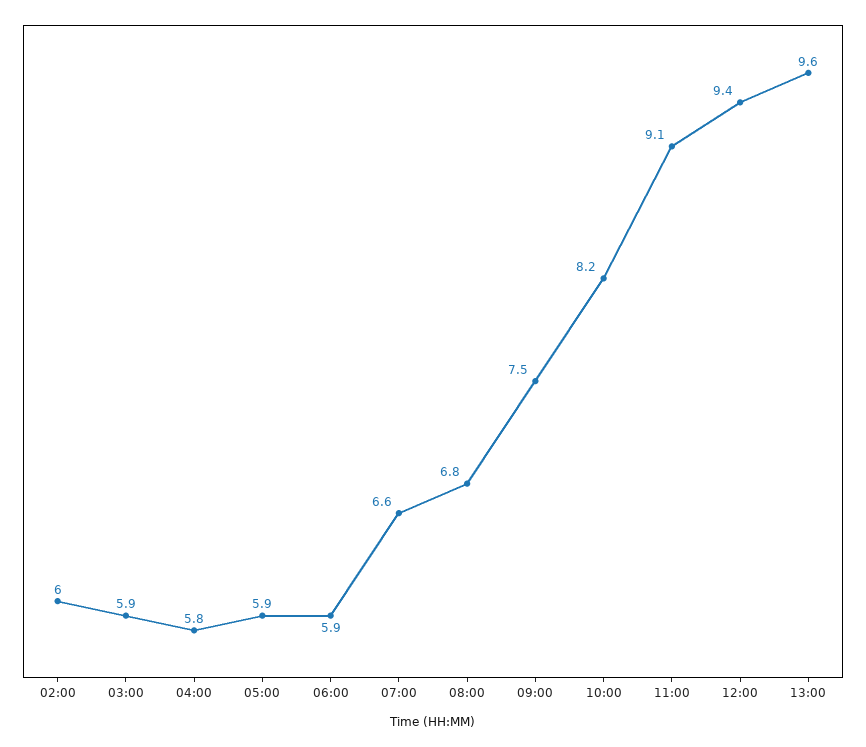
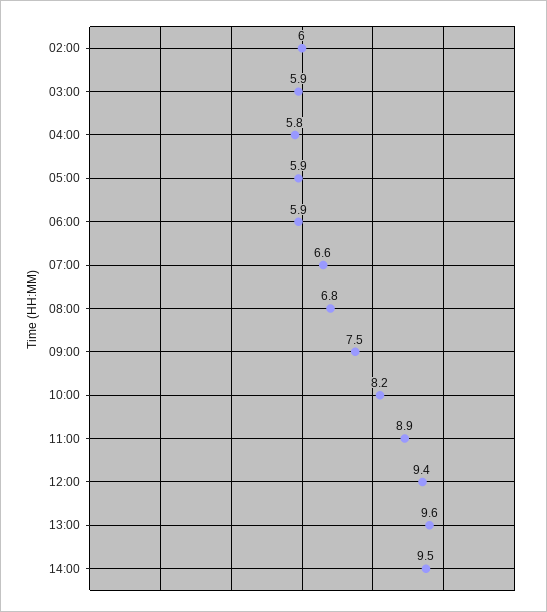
11:00: 9.1 -> 8.9
14:00: none -> 9.5

